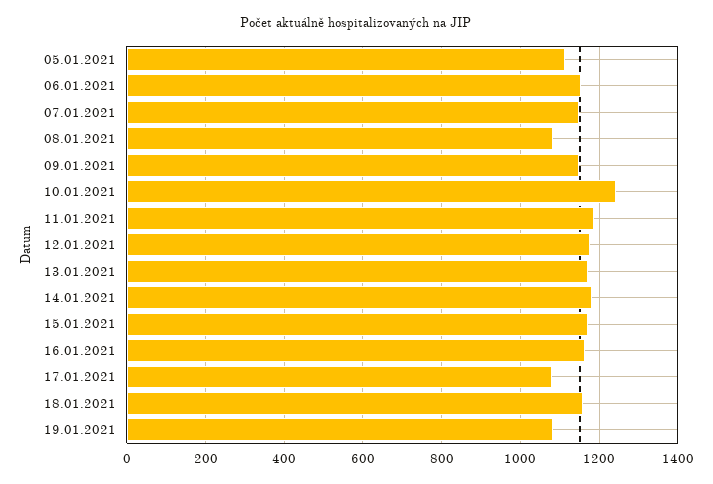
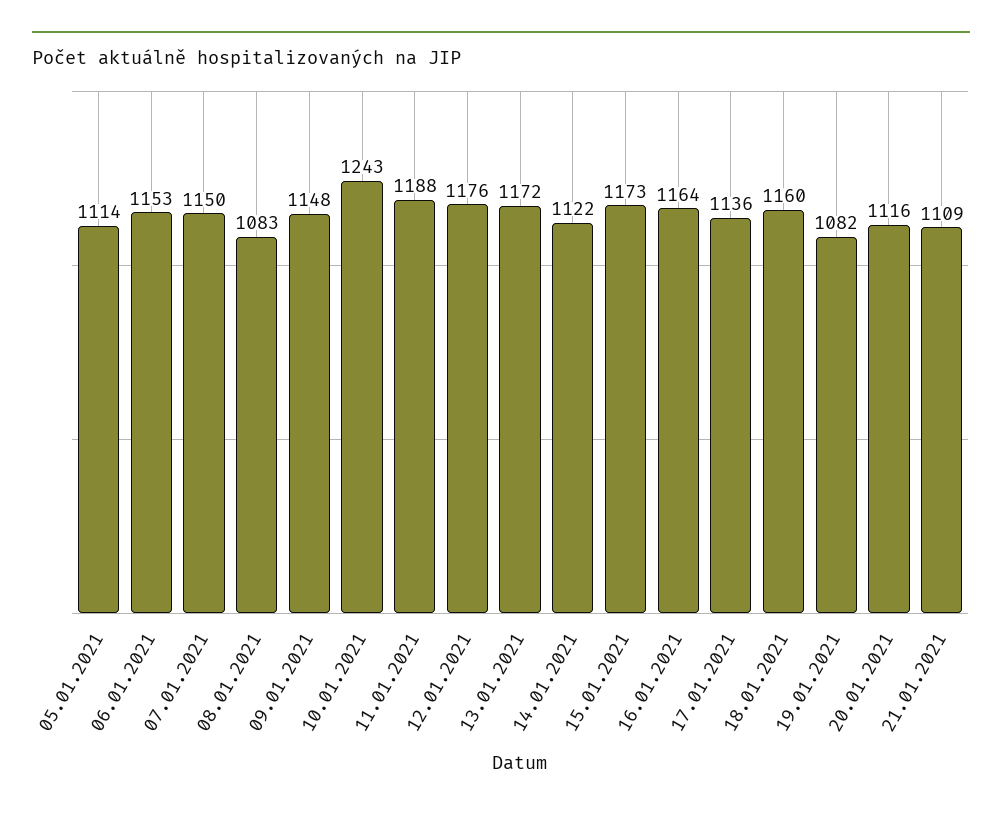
14.01.2021: 1180 -> 1122
17.01.2021: 1080 -> 1136
20.01.2021: none -> 1116
21.01.2021: none -> 1109

